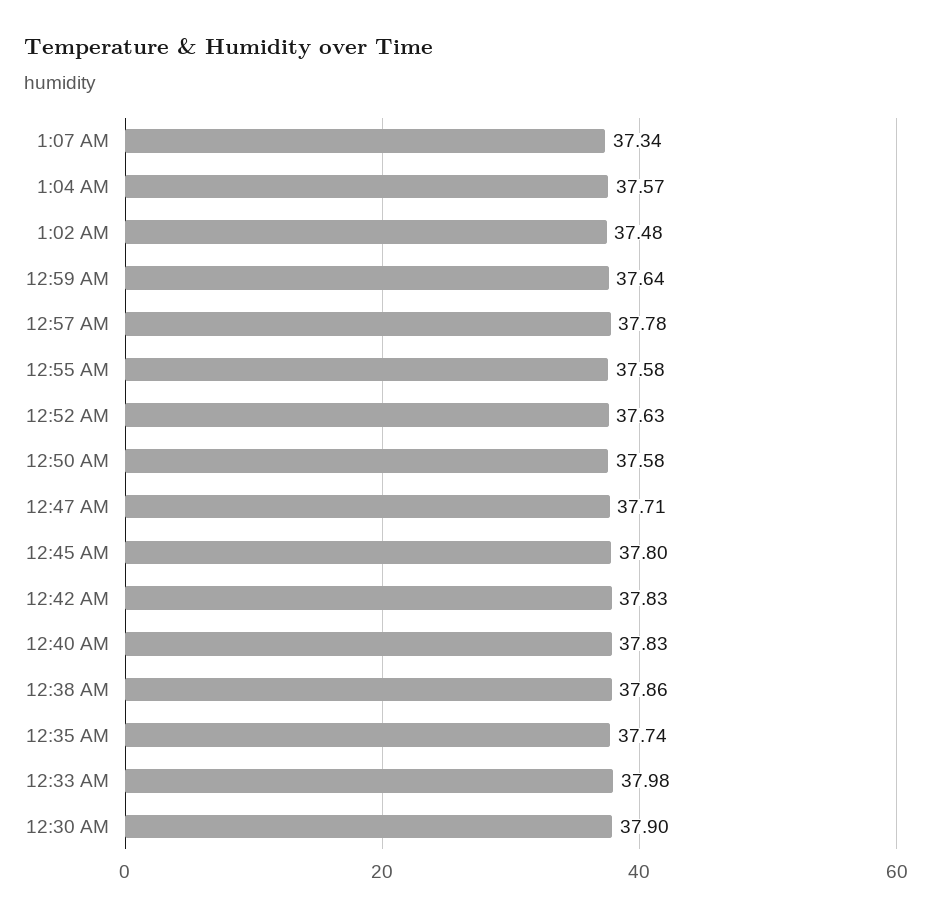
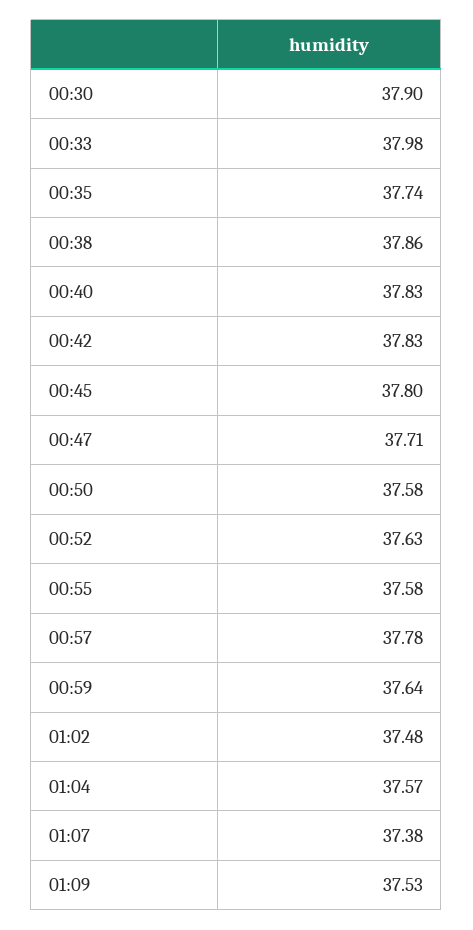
1:07 AM: 37.34 -> 37.38
01:09: none -> 37.53

